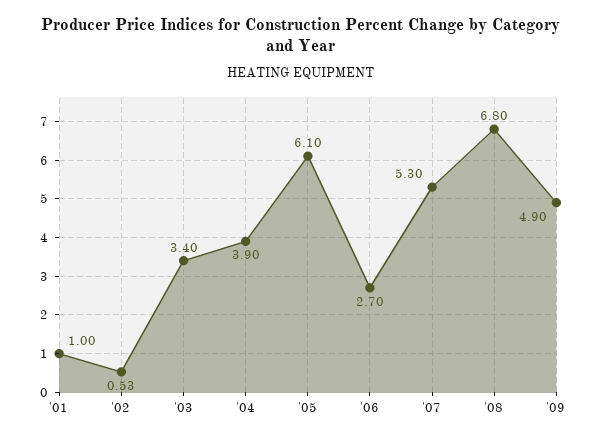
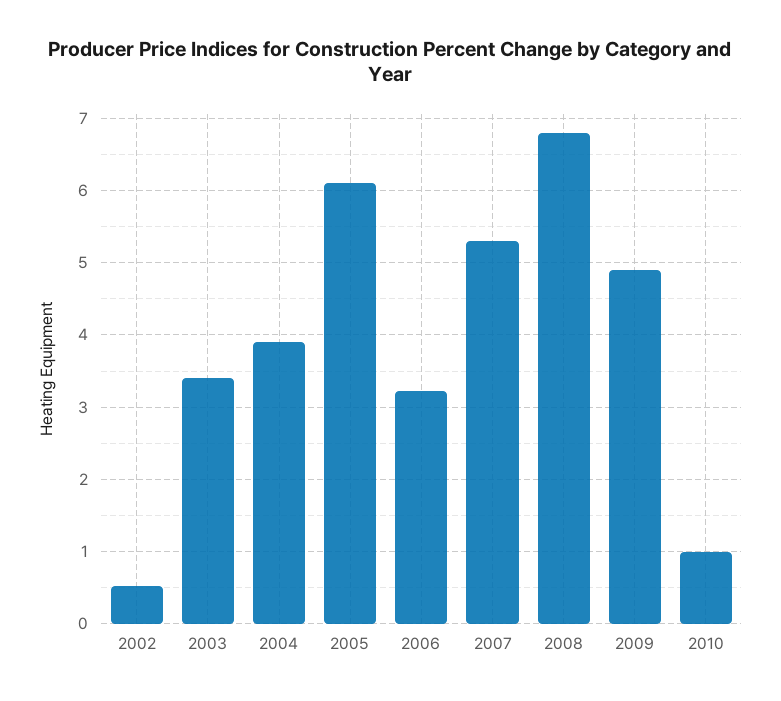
'01: 1 -> none
'06: 2.7 -> 3.2
2010: none -> 1

